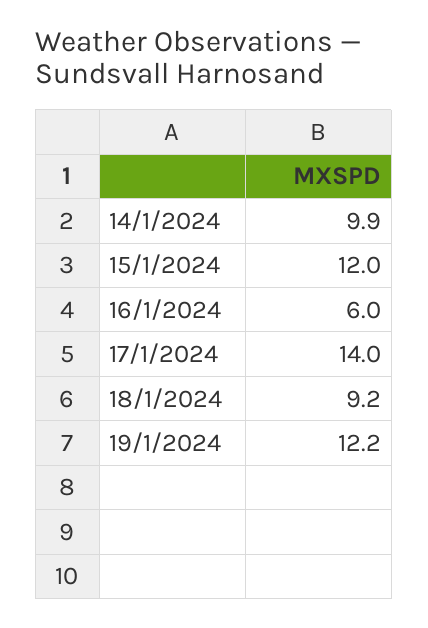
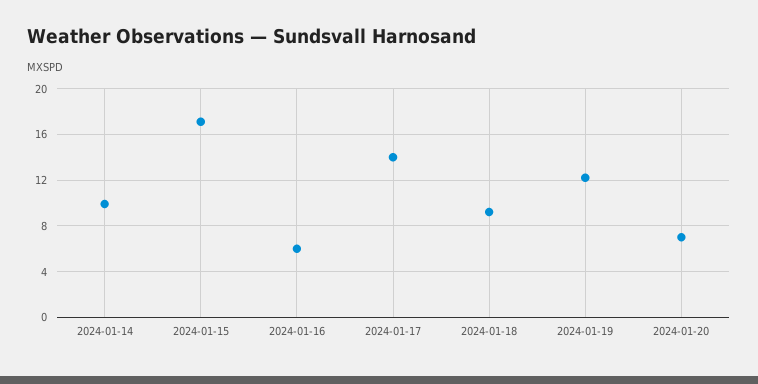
15/1/2024: 12 -> 17
2024-01-20: none -> 7

